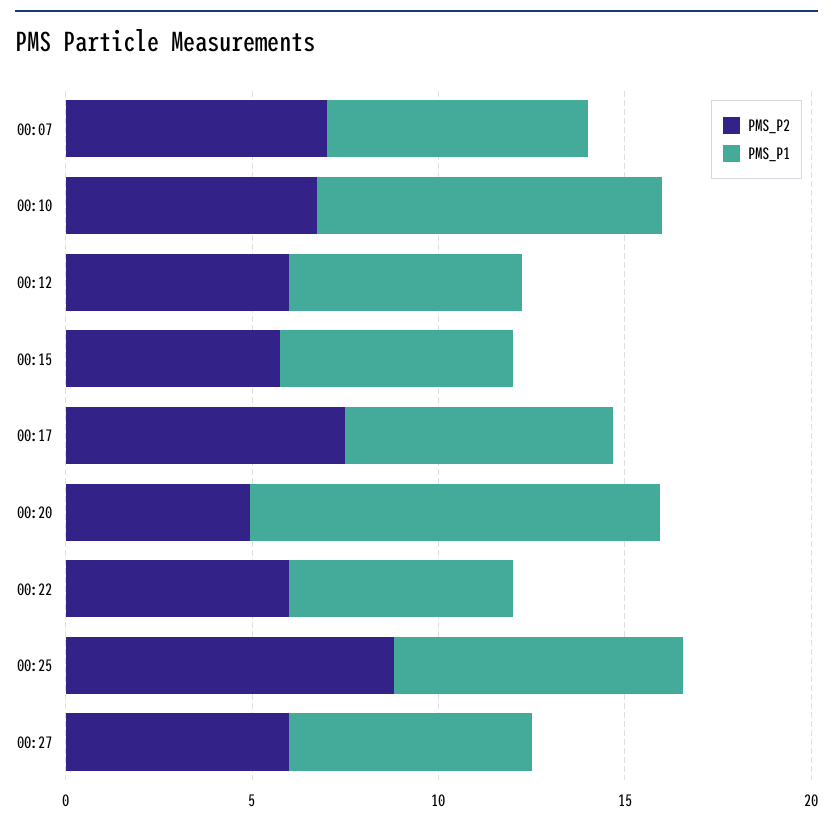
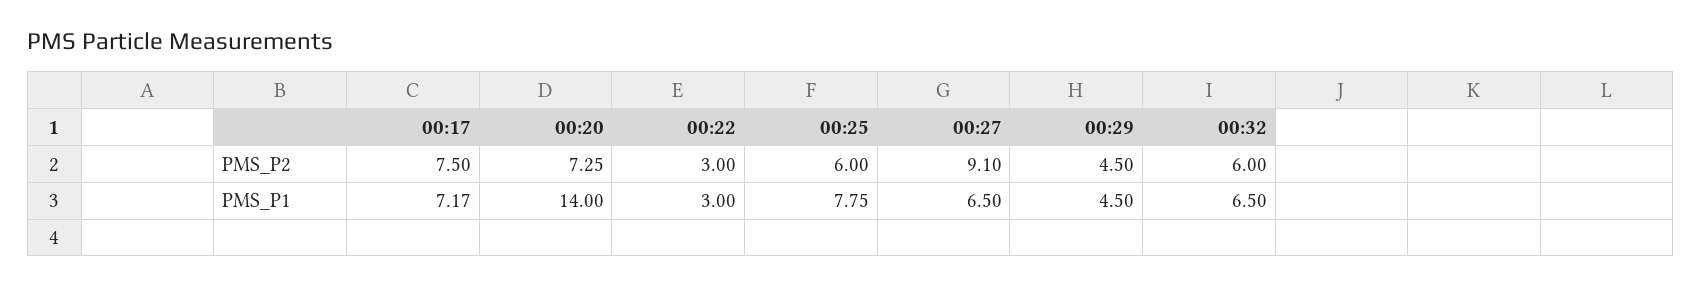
PMS_P2, 00:07: 7 -> none
PMS_P1, 00:07: 7 -> none
PMS_P2, 00:10: 7 -> none
PMS_P1, 00:10: 9 -> none
PMS_P2, 00:12: 6 -> none
PMS_P1, 00:12: 6 -> none
PMS_P2, 00:15: 6 -> none
PMS_P1, 00:15: 6 -> none
PMS_P2, 00:20: 5 -> 7.25
PMS_P1, 00:20: 11 -> 14
PMS_P2, 00:22: 6 -> 3
PMS_P1, 00:22: 6 -> 3
PMS_P2, 00:25: 9 -> 6
PMS_P2, 00:27: 6 -> 9.1
PMS_P2, 00:29: none -> 4.5
PMS_P2, 00:32: none -> 6
PMS_P1, 00:29: none -> 4.5
PMS_P1, 00:32: none -> 6.5

